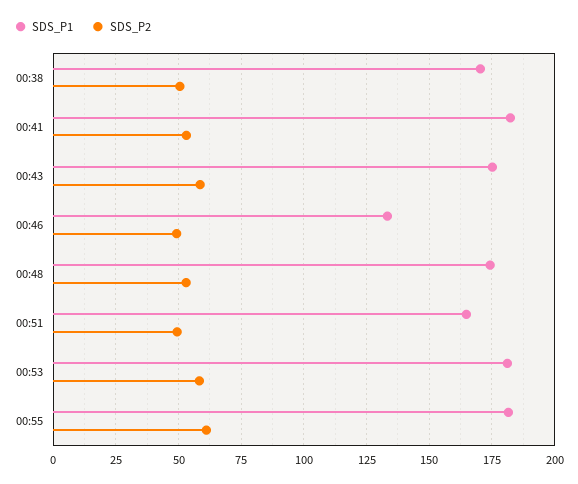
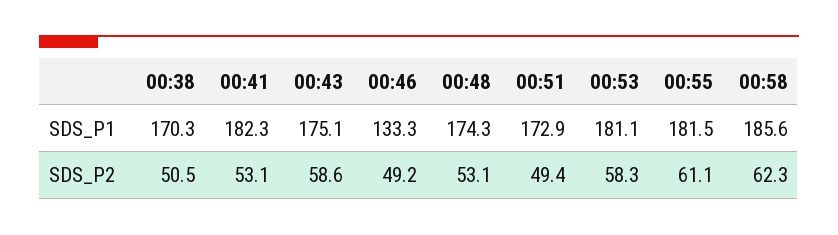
SDS_P1, 00:51: 165 -> 172.9
SDS_P1, 00:58: none -> 185.6
SDS_P2, 00:58: none -> 62.3

